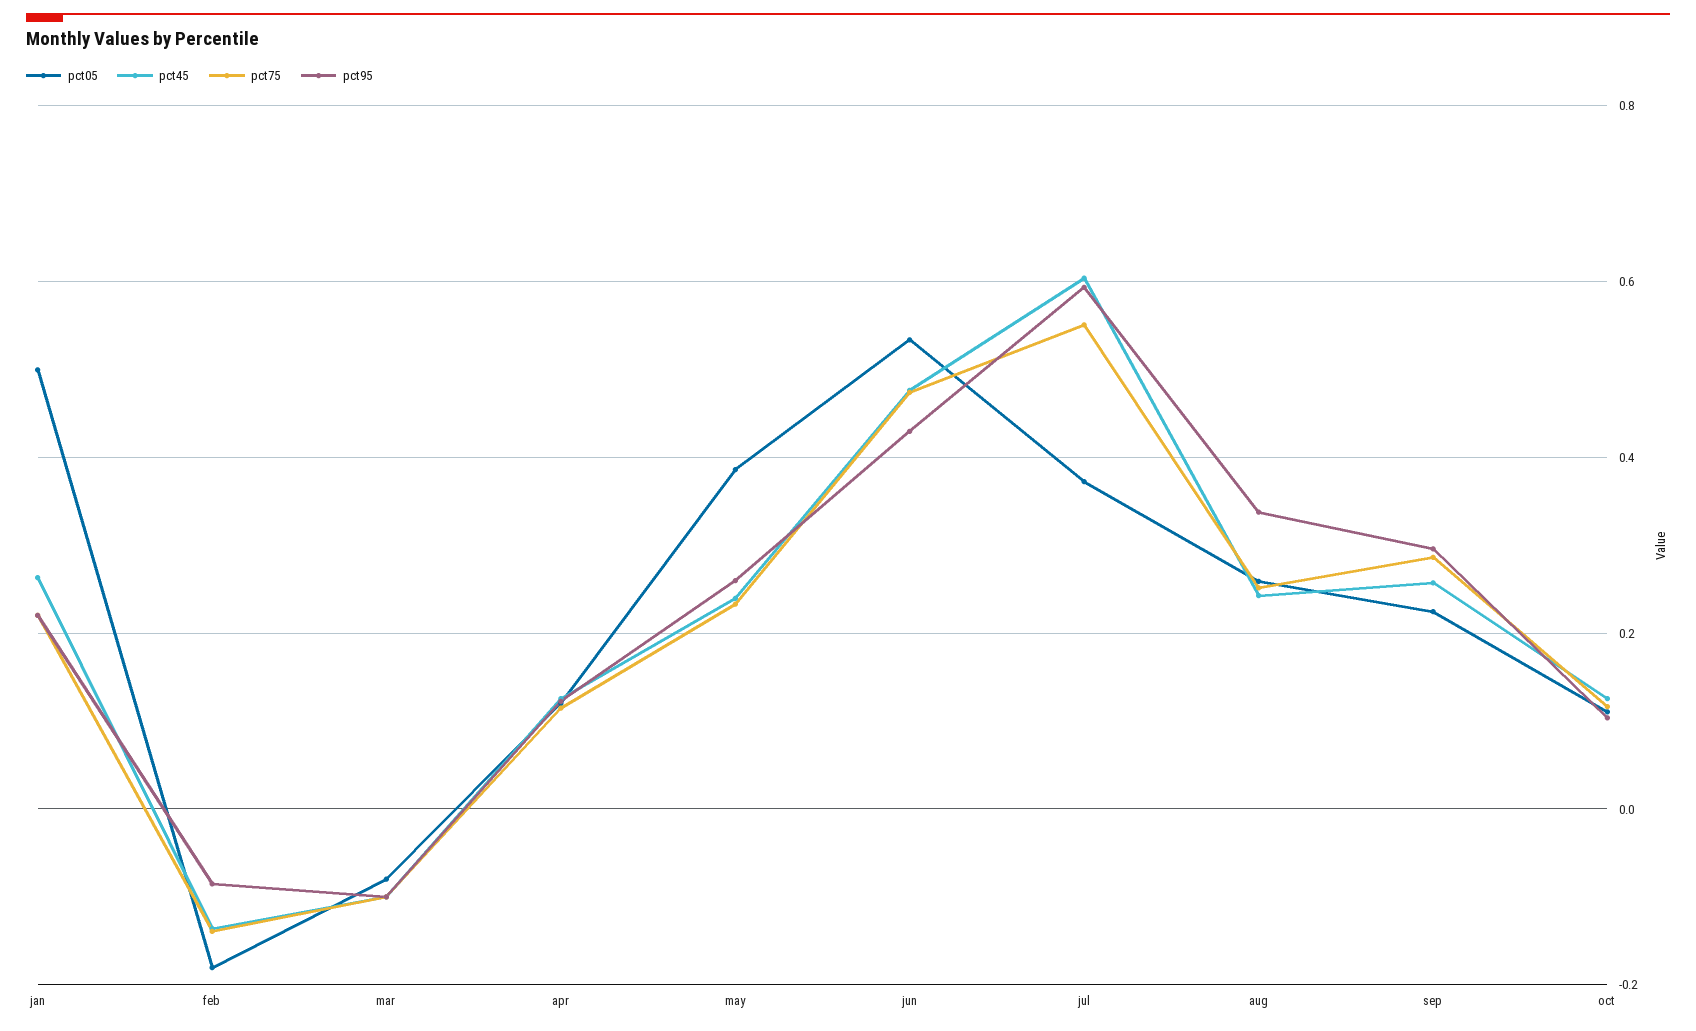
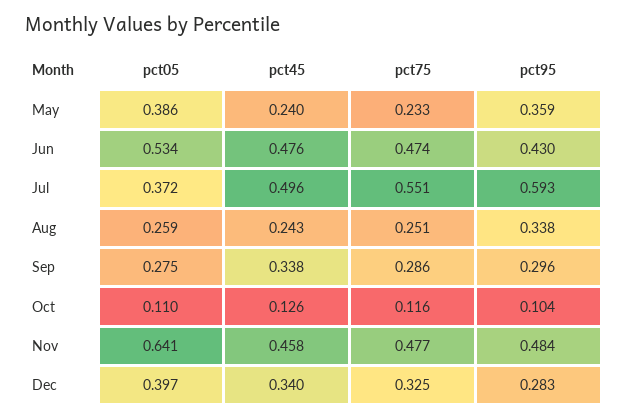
pct05, jan: 0.5 -> none
pct45, jan: 0.26 -> none
pct75, jan: 0.22 -> none
pct95, jan: 0.22 -> none
pct05, feb: -0.18 -> none
pct45, feb: -0.14 -> none
pct75, feb: -0.14 -> none
pct95, feb: -0.08 -> none
pct05, mar: -0.08 -> none
pct45, mar: -0.1 -> none
pct75, mar: -0.1 -> none
pct95, mar: -0.1 -> none
pct05, apr: 0.12 -> none
pct45, apr: 0.12 -> none
pct75, apr: 0.12 -> none
pct95, apr: 0.12 -> none
pct95, may: 0.26 -> 0.359
pct45, jul: 0.6 -> 0.496
pct05, sep: 0.22 -> 0.275
pct45, sep: 0.26 -> 0.338
pct05, Nov: none -> 0.641
pct45, Nov: none -> 0.458
pct75, Nov: none -> 0.477
pct95, Nov: none -> 0.484
pct05, Dec: none -> 0.397
pct45, Dec: none -> 0.34
pct75, Dec: none -> 0.325
pct95, Dec: none -> 0.283

